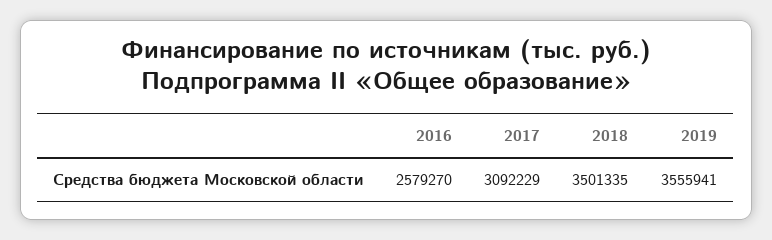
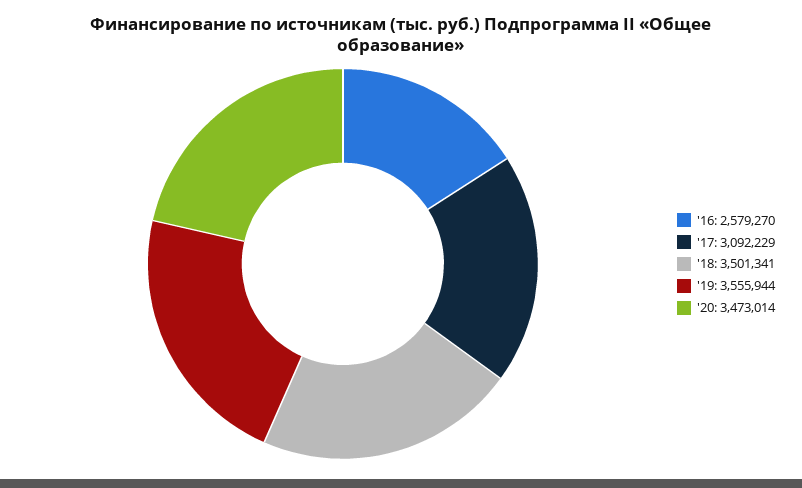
2018: 3501335 -> 3501341
2019: 3555941 -> 3555944
'20: none -> 3473014

